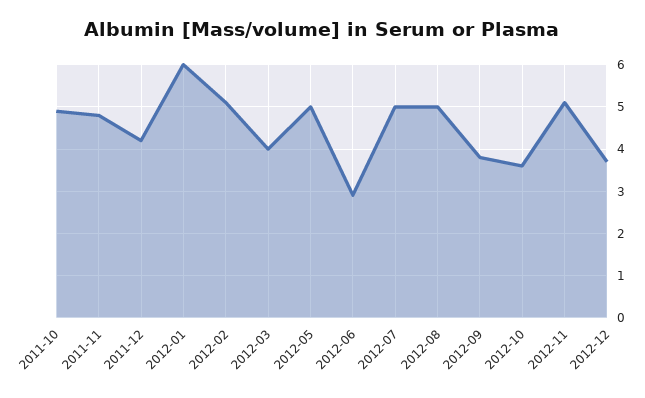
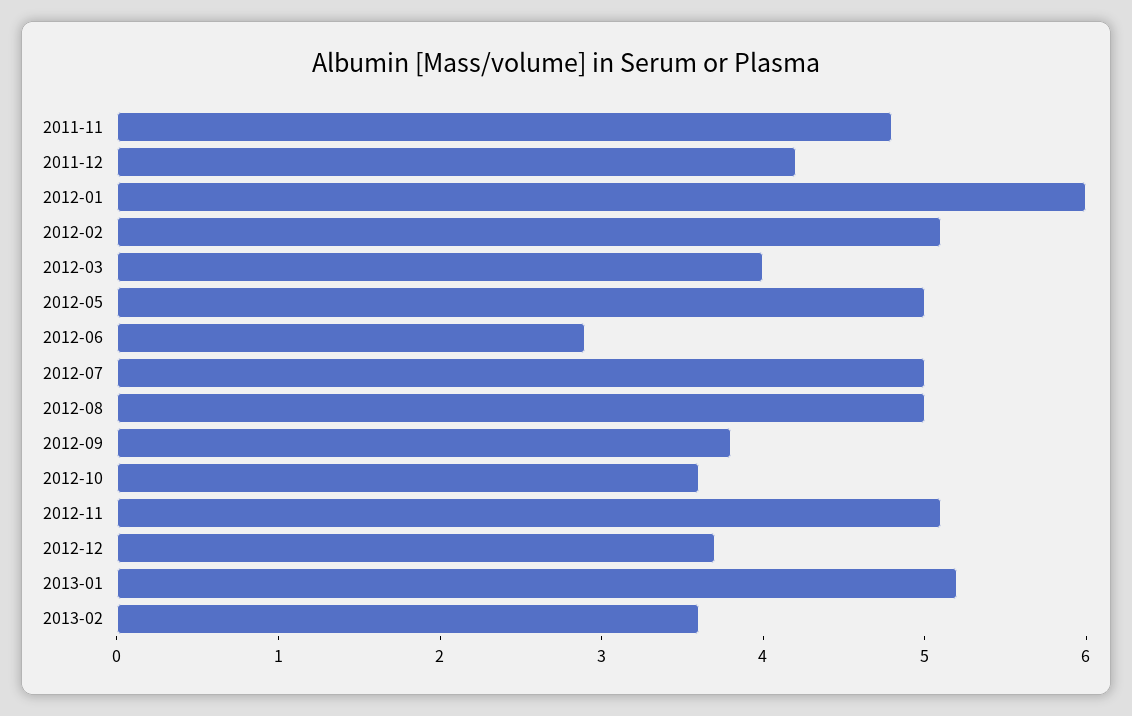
2011-10: 5 -> none
2013-01: none -> 5.2
2013-02: none -> 3.6

